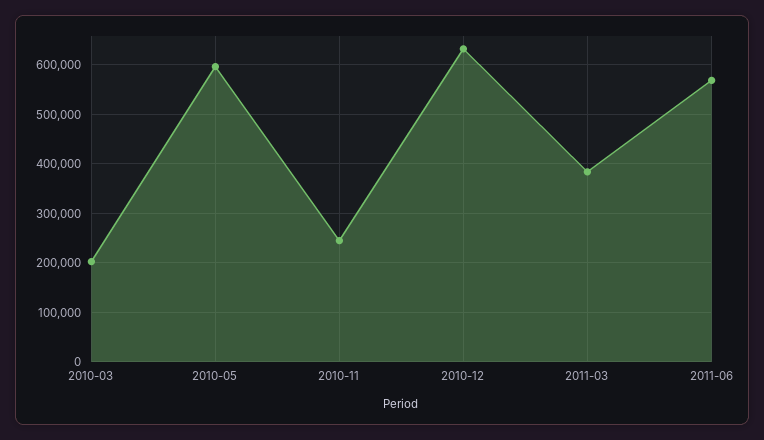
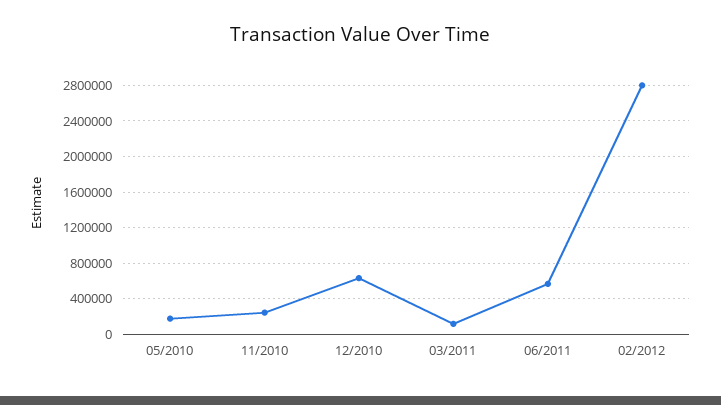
2010-03: 200000 -> none
2010-05: 600000 -> 200000
2011-03: 380000 -> 100000
02/2012: none -> 2800000

